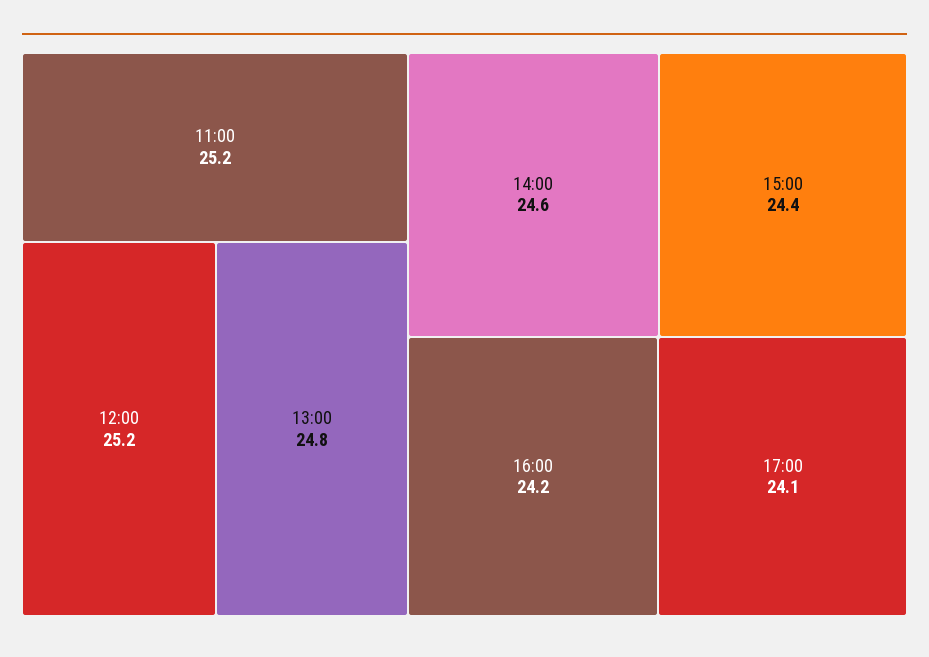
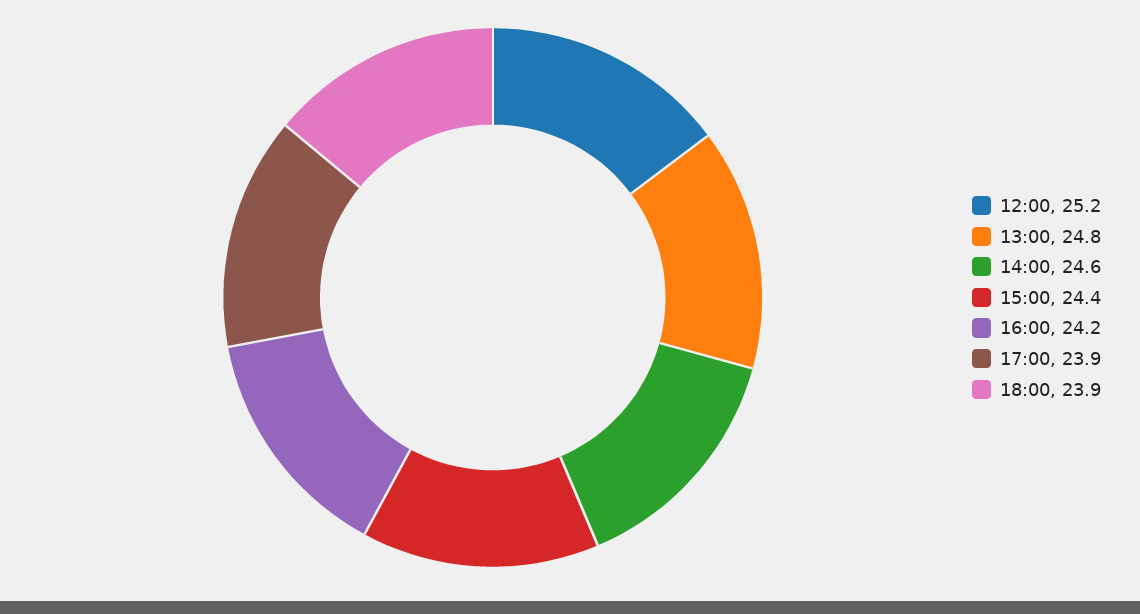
11:00: 25.2 -> none
17:00: 24.1 -> 23.9
18:00: none -> 23.9

